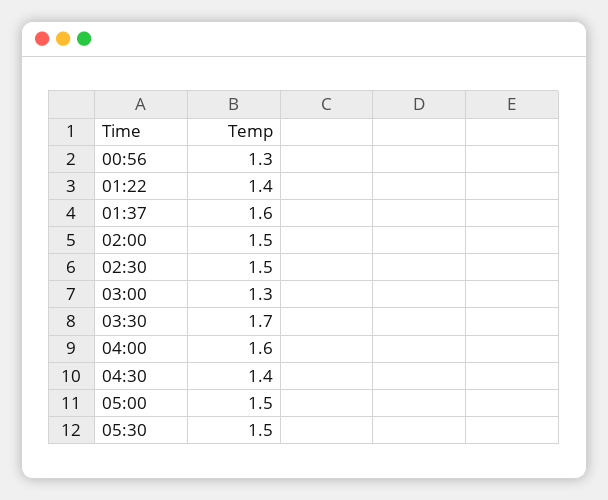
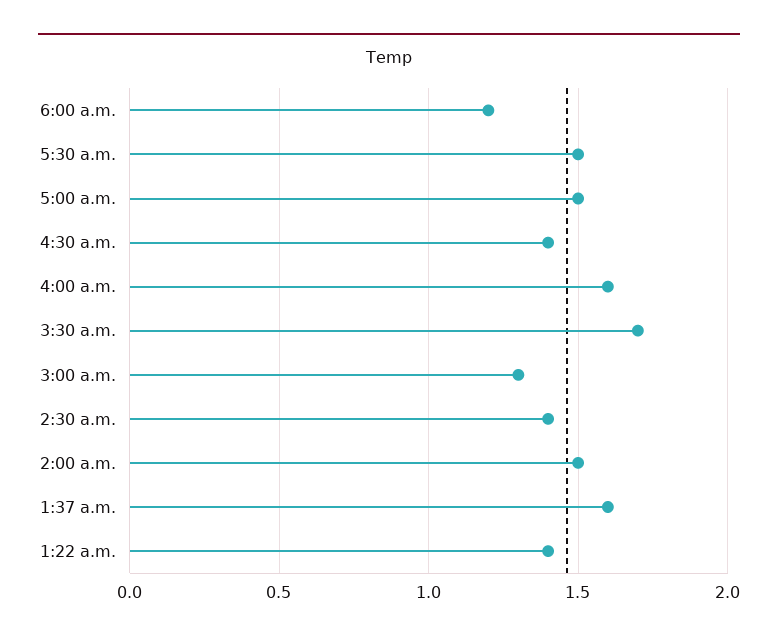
00:56: 1.3 -> none
02:30: 1.5 -> 1.4
6:00 a.m.: none -> 1.2

